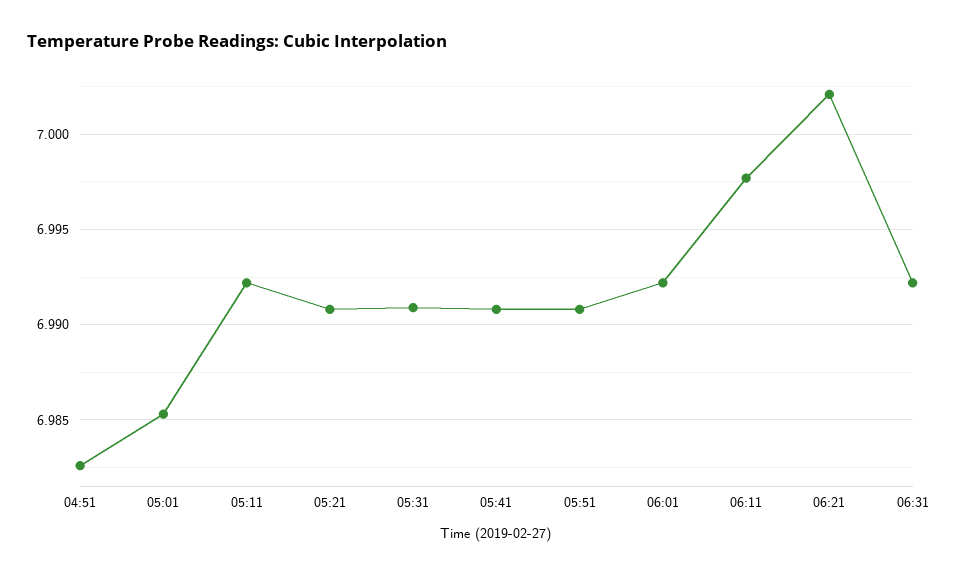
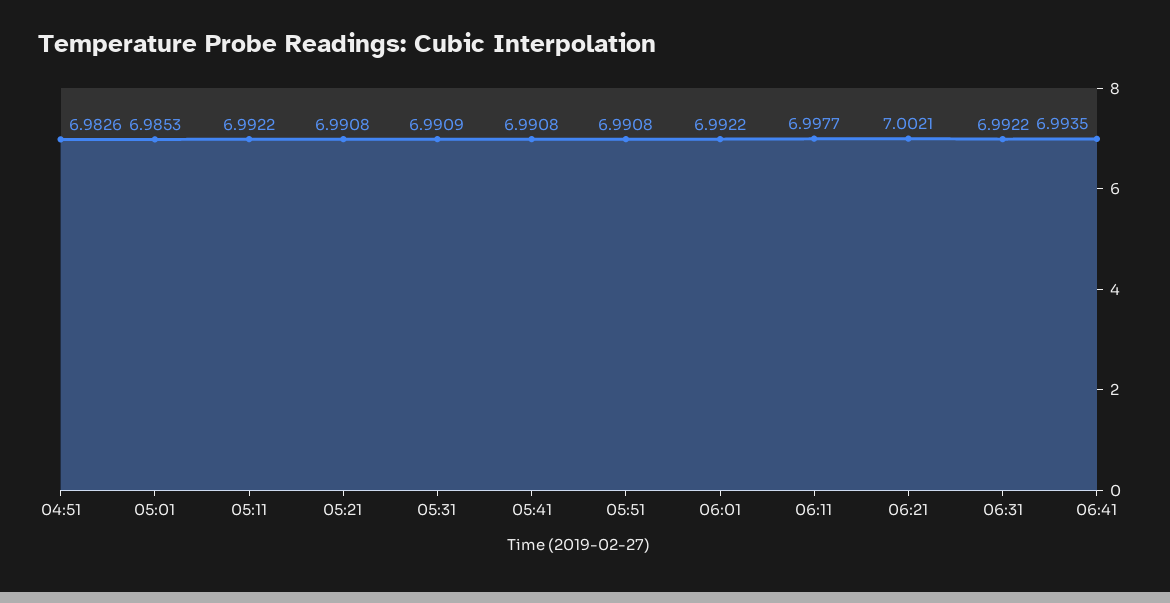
06:41: none -> 6.9935

